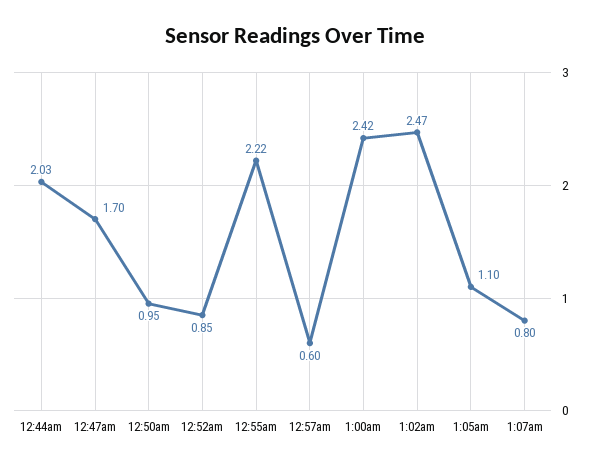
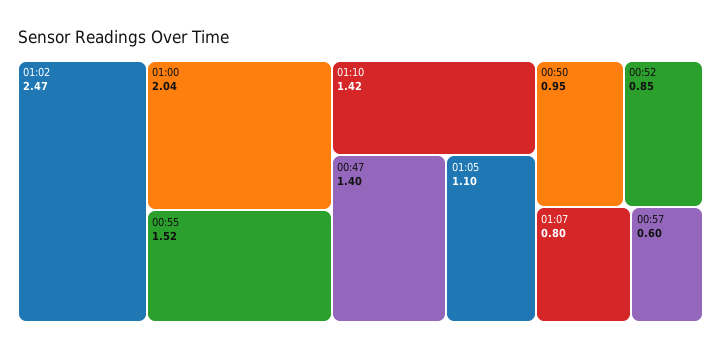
12:44am: 2.03 -> none
12:47am: 1.7 -> 1.4
12:55am: 2.22 -> 1.52
1:00am: 2.42 -> 2.04
01:10: none -> 1.42

